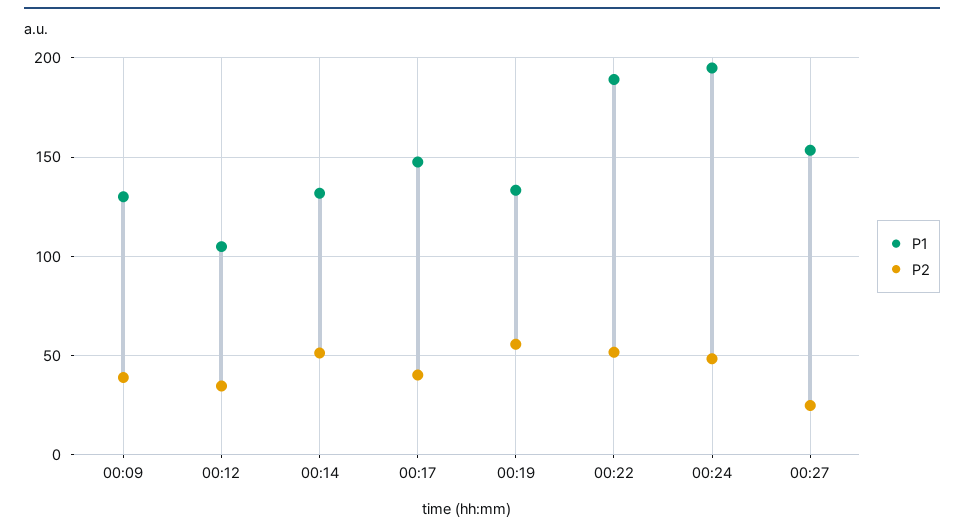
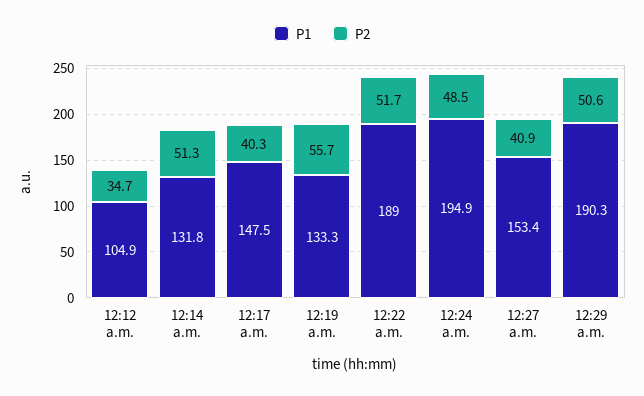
P1, 00:09: 130 -> none
P2, 00:09: 40 -> none
P2, 00:27: 25 -> 40.9
P1, 12:29 a.m.: none -> 190.3
P2, 12:29 a.m.: none -> 50.6

